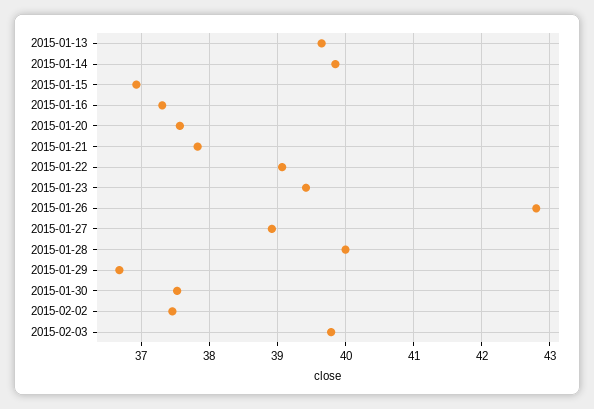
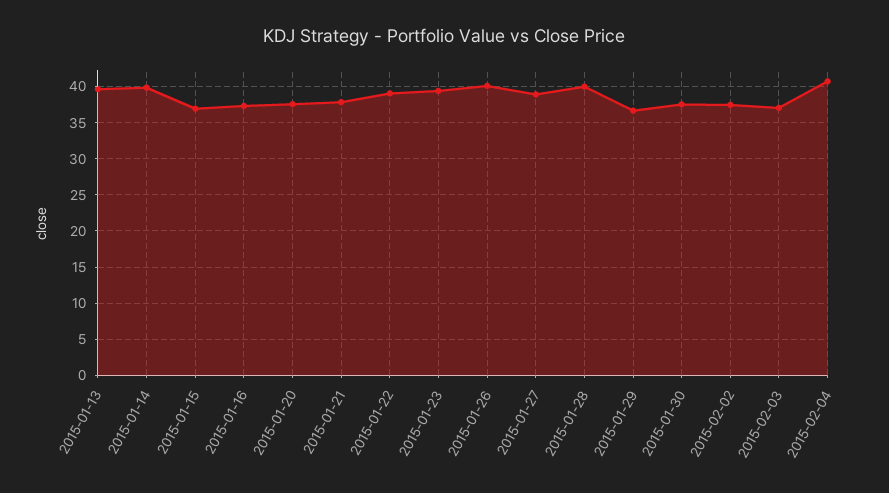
2015-01-26: 42.8 -> 40
2015-02-03: 39.8 -> 37
2015-02-04: none -> 41

